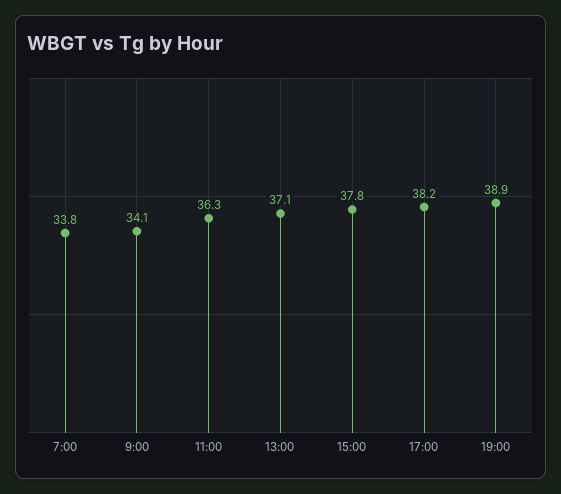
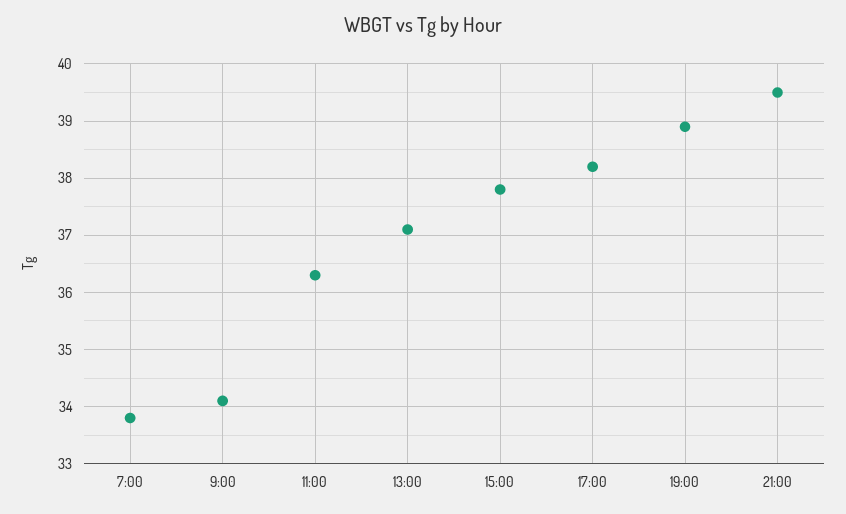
21:00: none -> 39.5

